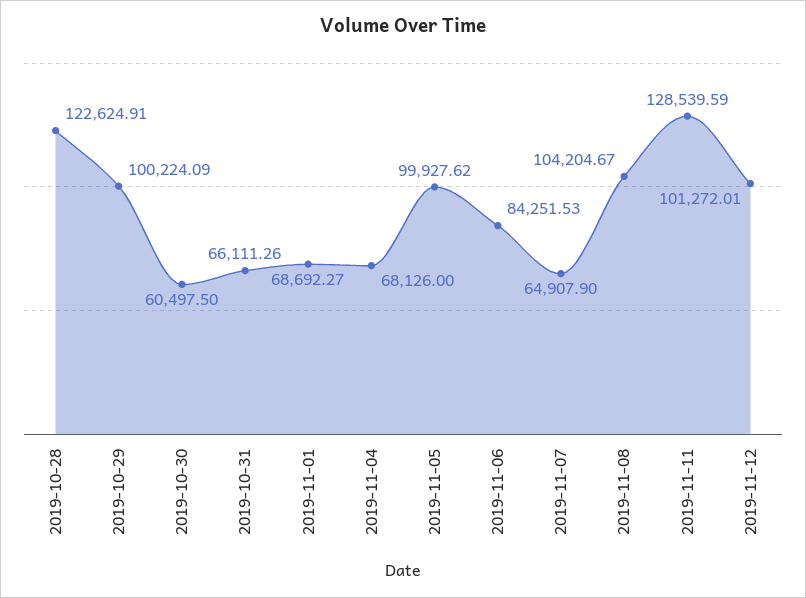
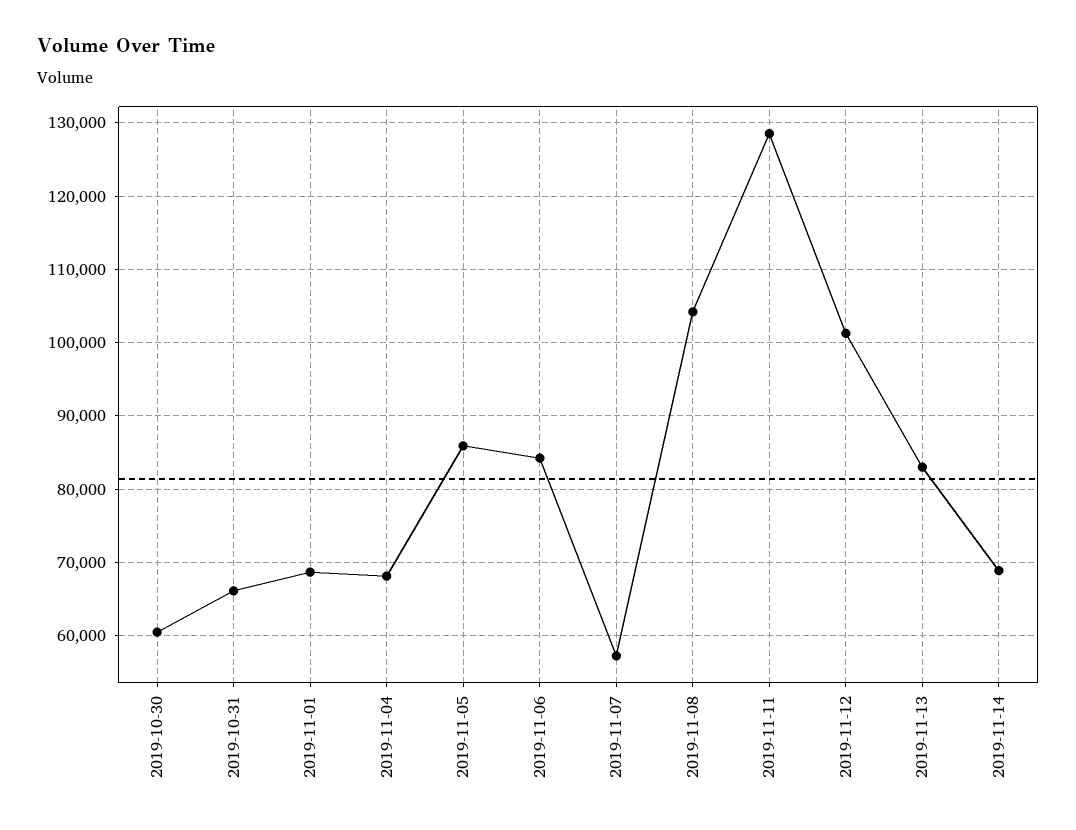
2019-10-28: 122624.91 -> none
2019-10-29: 100224.09 -> none
2019-11-05: 99927.62 -> 86000
2019-11-07: 64907.9 -> 57000
2019-11-13: none -> 83000
2019-11-14: none -> 69000

